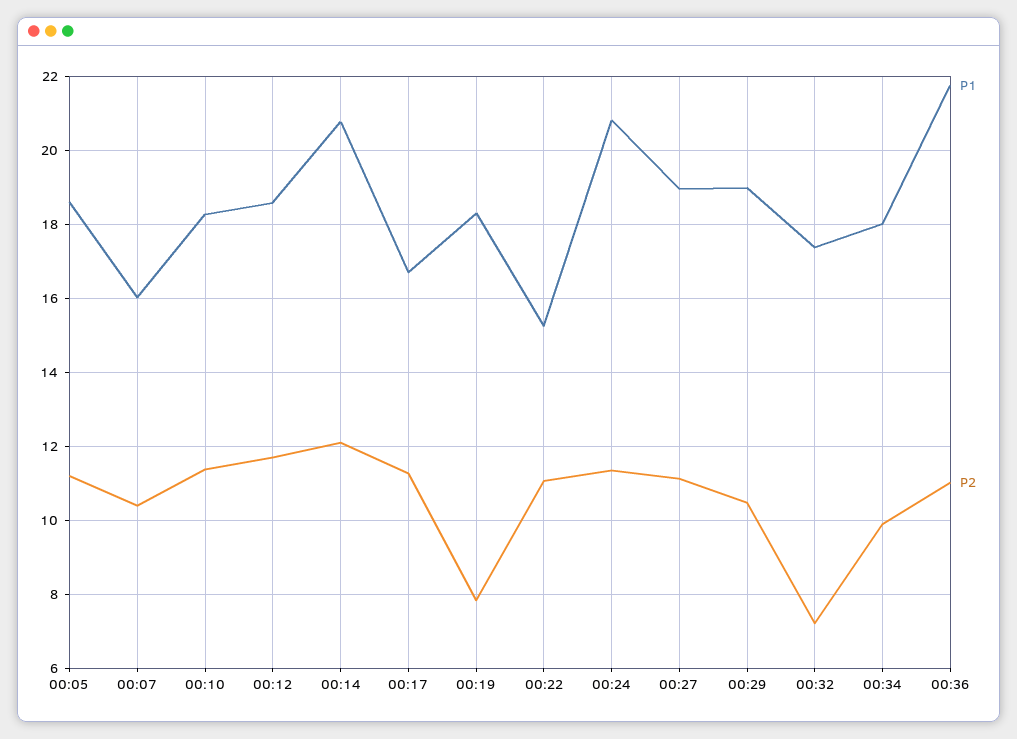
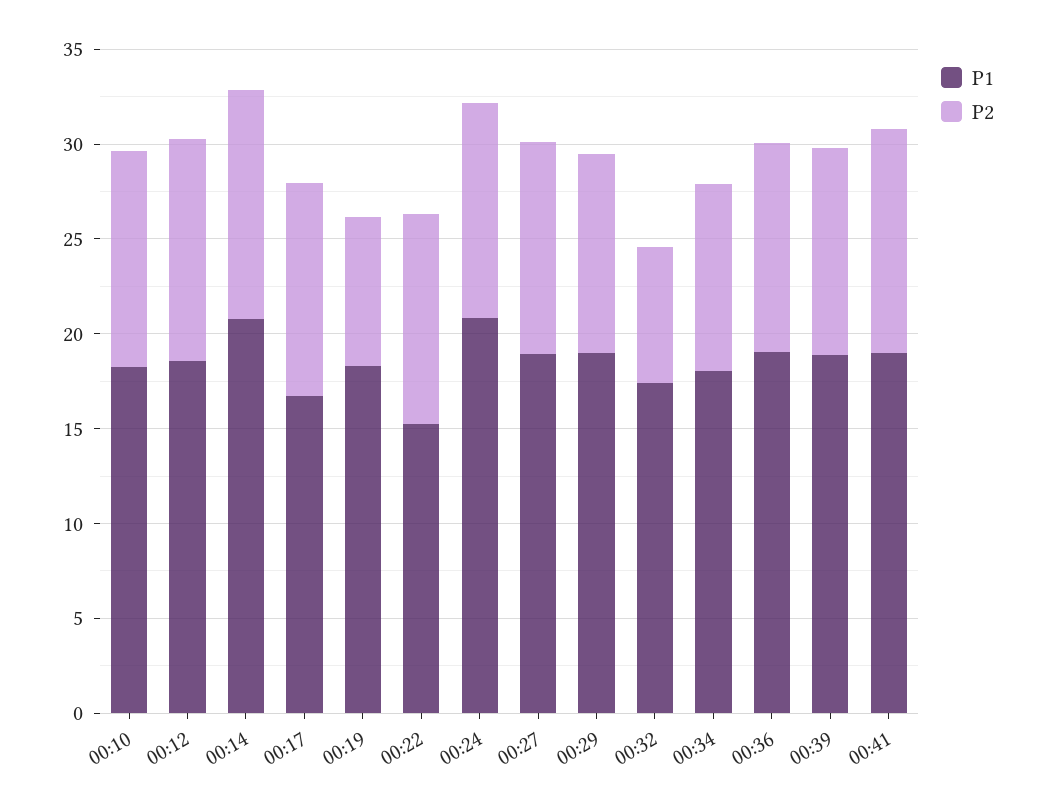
P1, 00:05: 18.6 -> none
P2, 00:05: 11.2 -> none
P1, 00:07: 16 -> none
P2, 00:07: 10.4 -> none
P1, 00:36: 21.8 -> 19
P1, 00:39: none -> 19
P2, 00:39: none -> 11
P1, 00:41: none -> 19
P2, 00:41: none -> 12

